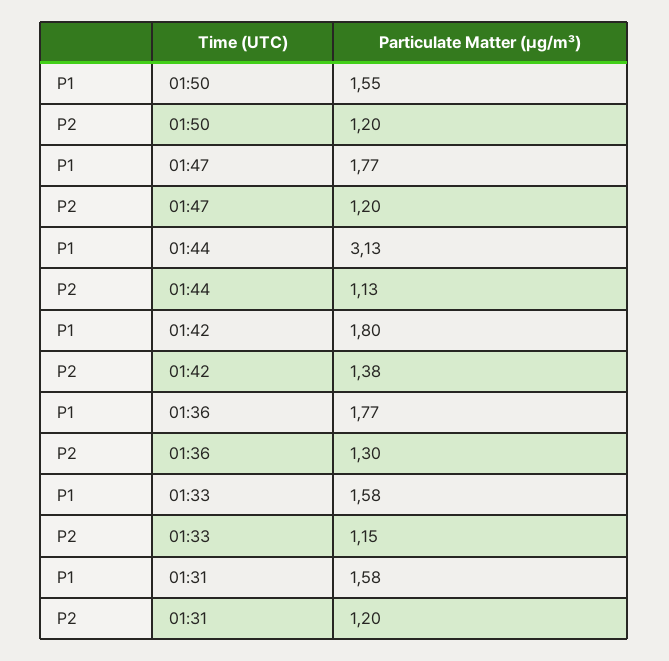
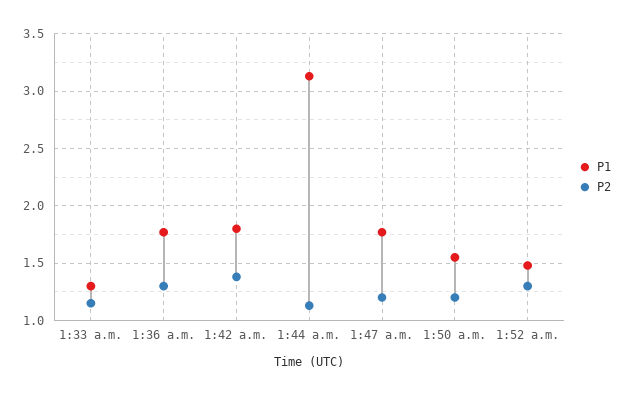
P1, 01:33: 1.58 -> 1.3
P1, 01:31: 1.58 -> none
P2, 01:31: 1.2 -> none
P1, 1:52 a.m.: none -> 1.5
P2, 1:52 a.m.: none -> 1.3

